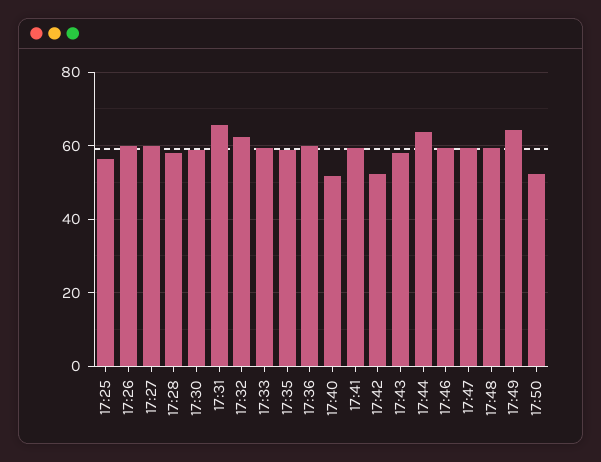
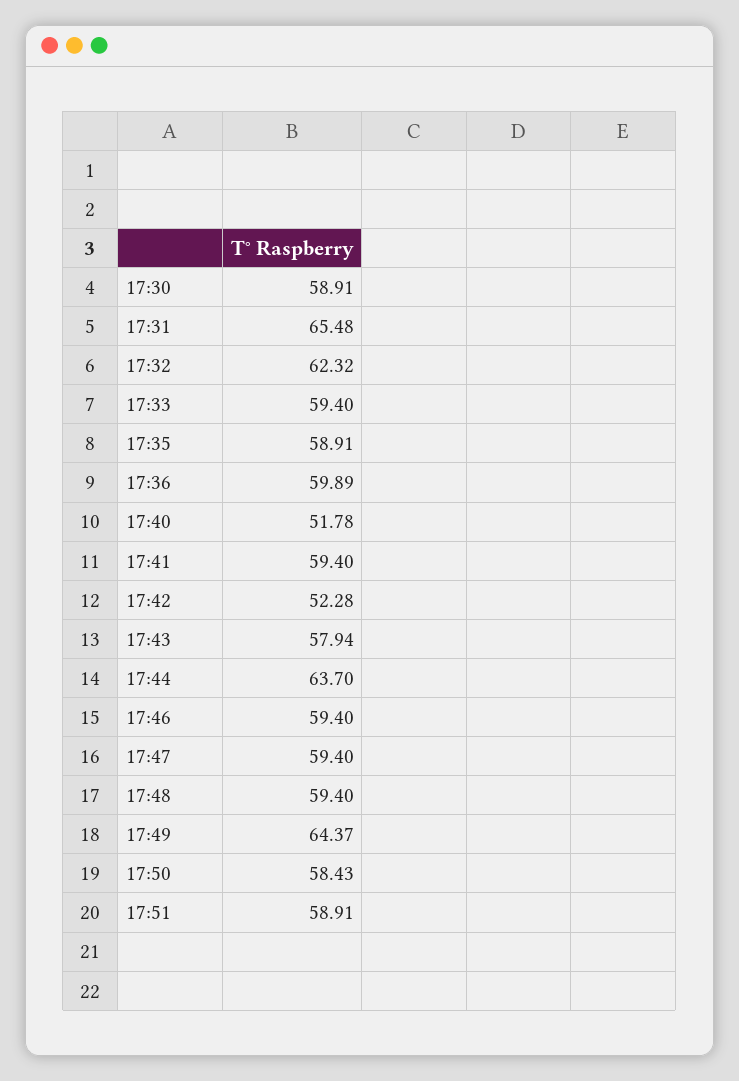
17:25: 56 -> none
17:26: 60 -> none
17:27: 60 -> none
17:28: 58 -> none
17:50: 52 -> 58.43
17:51: none -> 58.91

